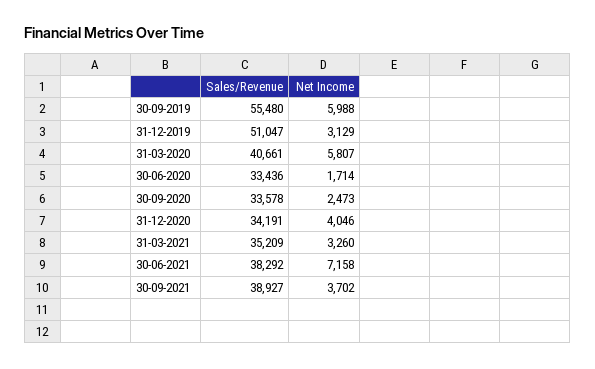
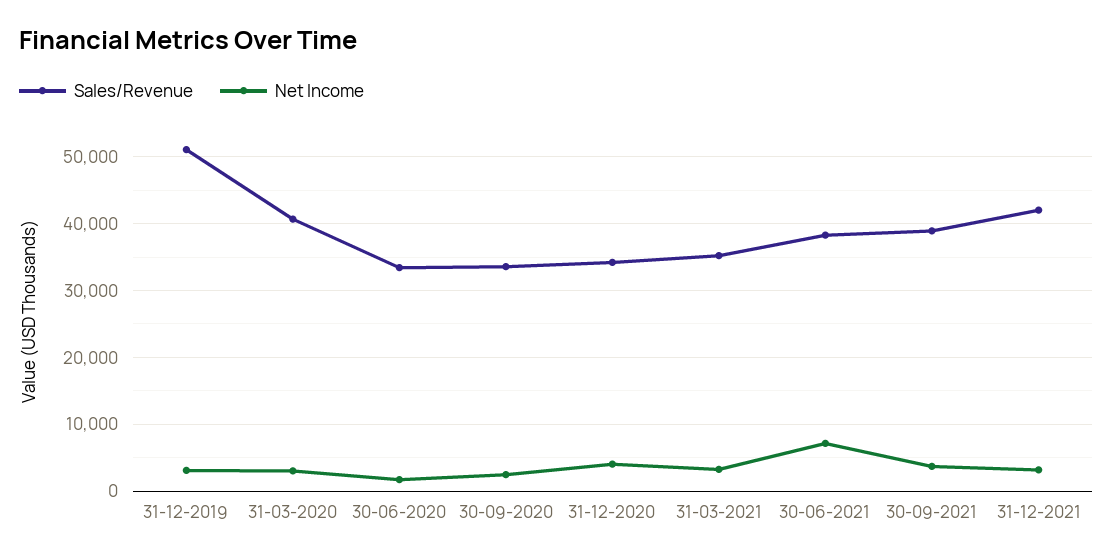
Sales/Revenue, 30-09-2019: 55480 -> none
Net Income, 30-09-2019: 5988 -> none
Net Income, 31-03-2020: 5807 -> 3000
Sales/Revenue, 31-12-2021: none -> 42000
Net Income, 31-12-2021: none -> 3000

